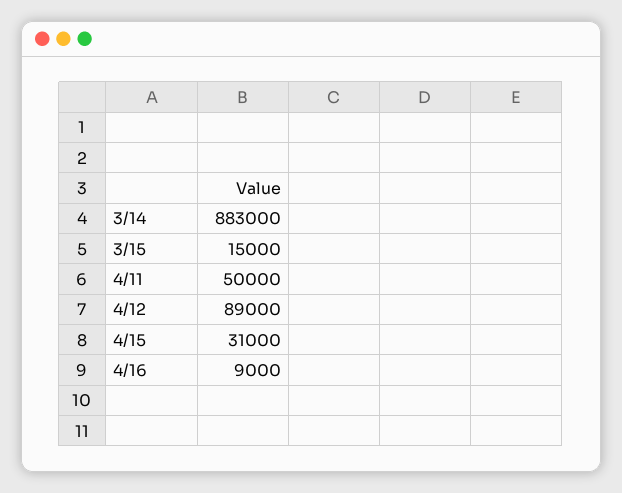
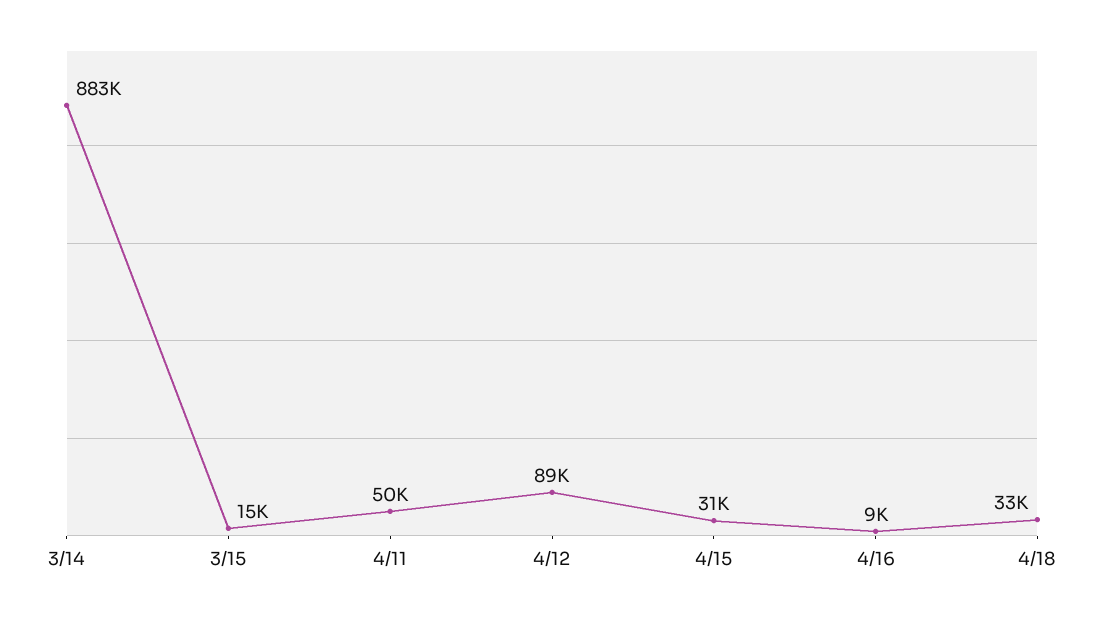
4/18: none -> 33000

